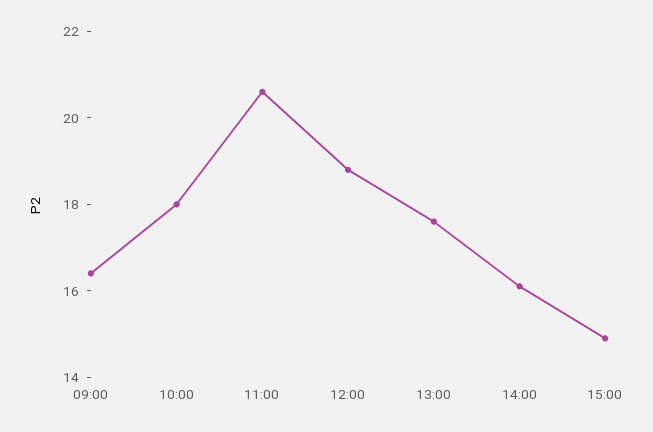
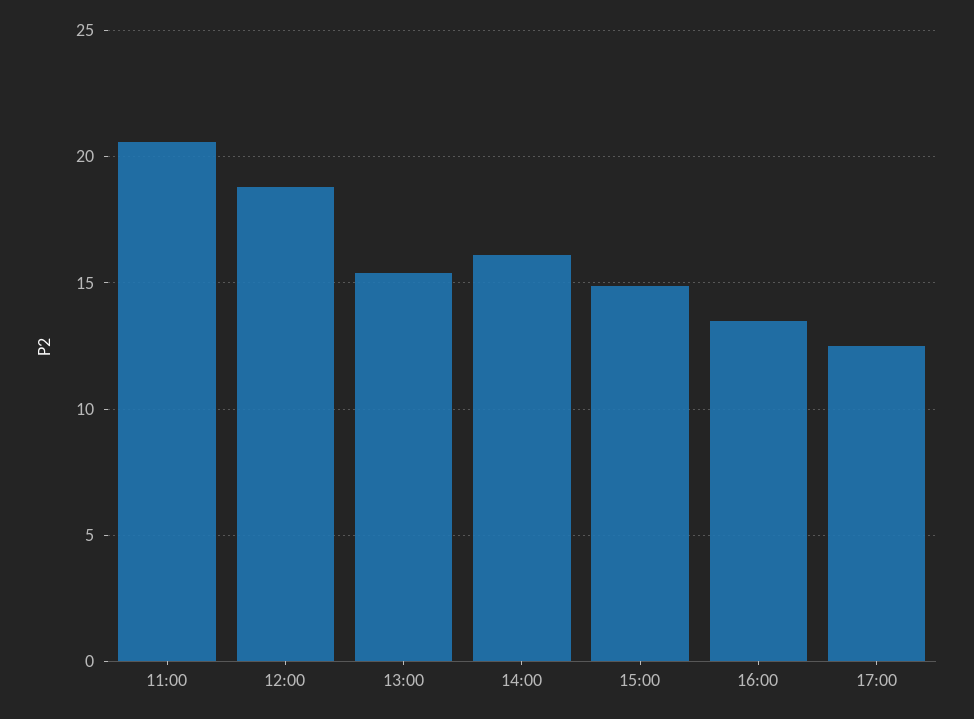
09:00: 16.5 -> none
10:00: 18 -> none
13:00: 17.5 -> 15.5
16:00: none -> 13.5
17:00: none -> 12.5

